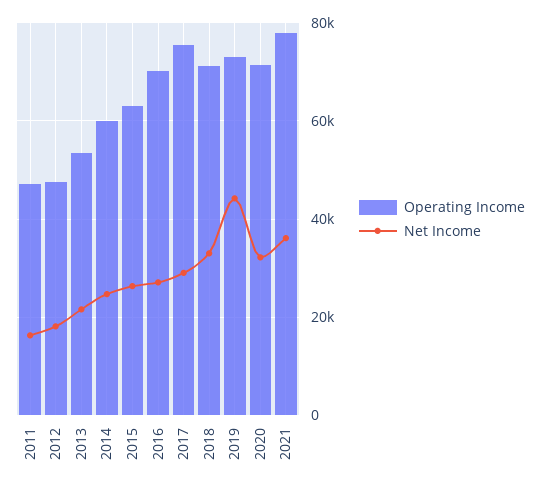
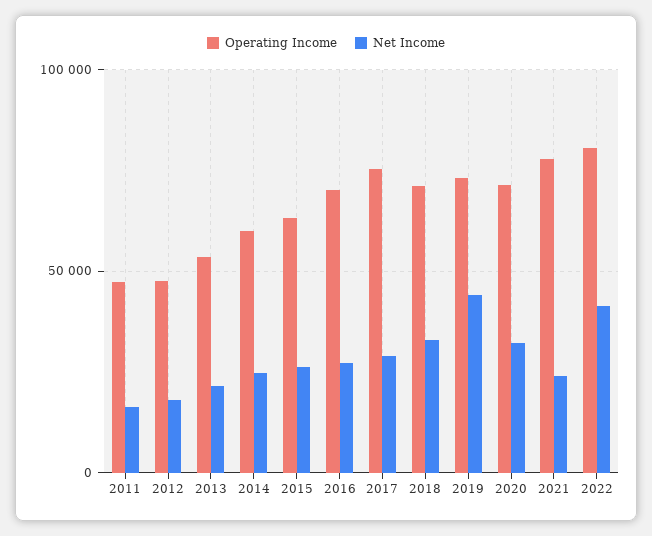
Net Income, 2021: 36000 -> 25000
Operating Income, 2022: none -> 80000
Net Income, 2022: none -> 40000

